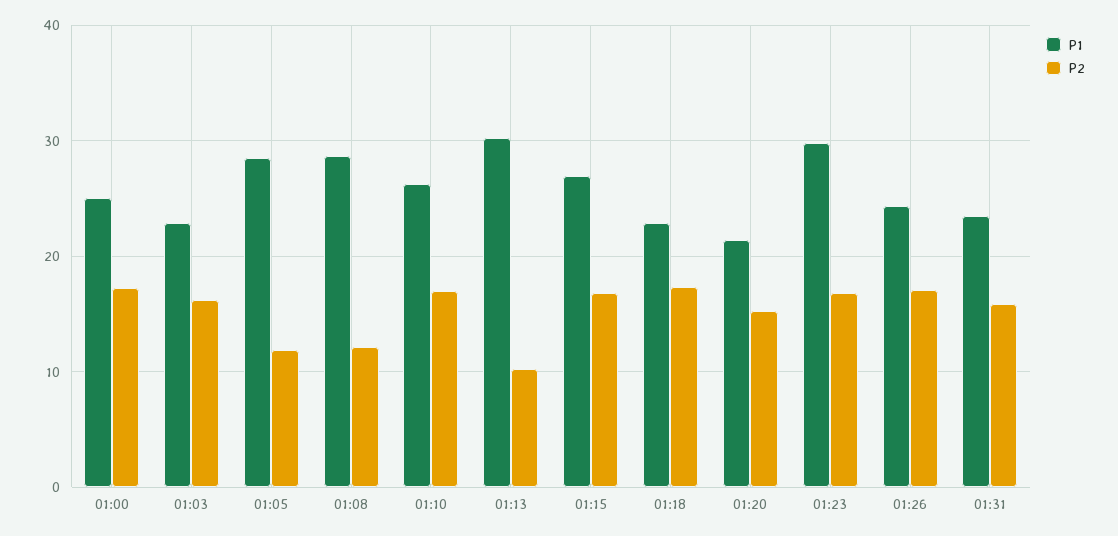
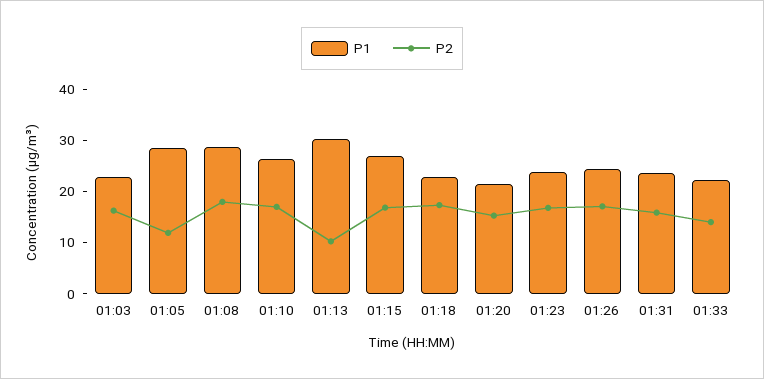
P1, 01:00: 25 -> none
P2, 01:00: 17 -> none
P2, 01:08: 12 -> 18
P1, 01:23: 30 -> 24
P1, 01:33: none -> 22
P2, 01:33: none -> 14

